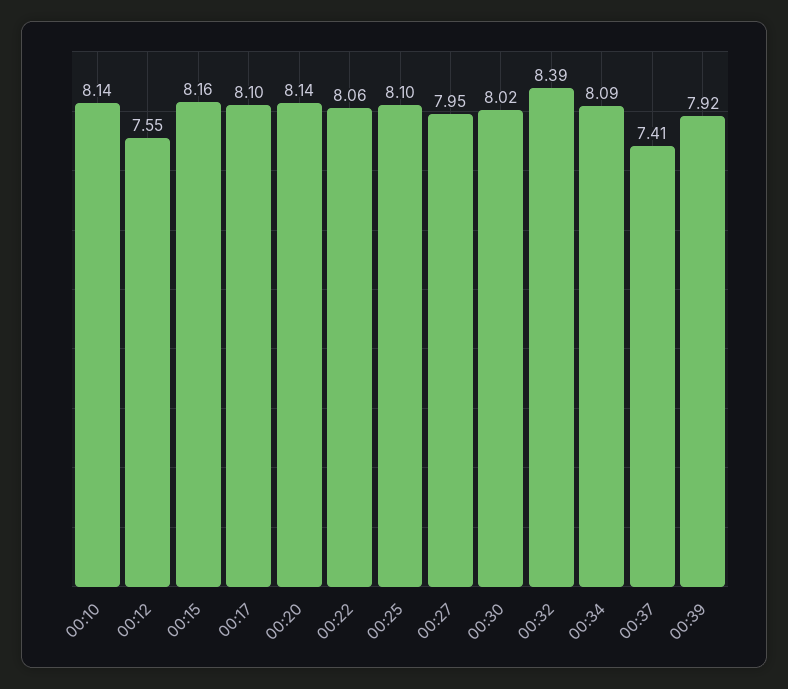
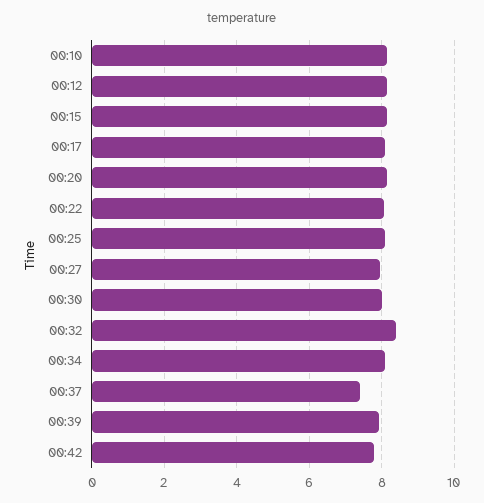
00:12: 7.55 -> 8.2
00:42: none -> 7.8

